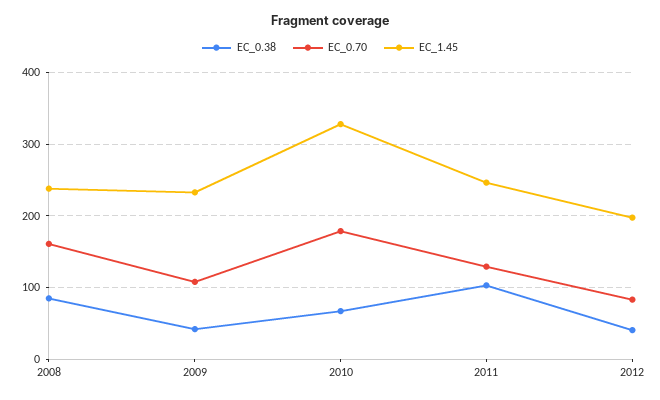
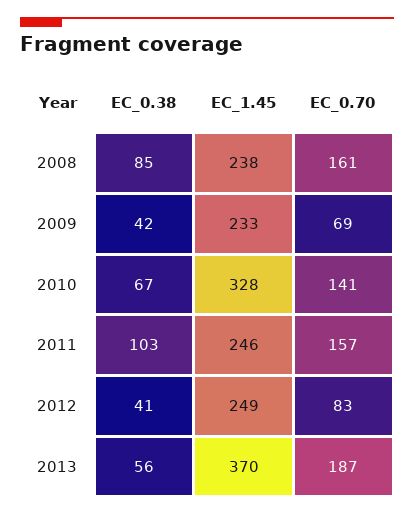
EC_0.70, 2009: 110 -> 69
EC_0.70, 2010: 180 -> 141
EC_0.70, 2011: 130 -> 157
EC_1.45, 2012: 200 -> 249
EC_0.38, 2013: none -> 56
EC_1.45, 2013: none -> 370
EC_0.70, 2013: none -> 187

